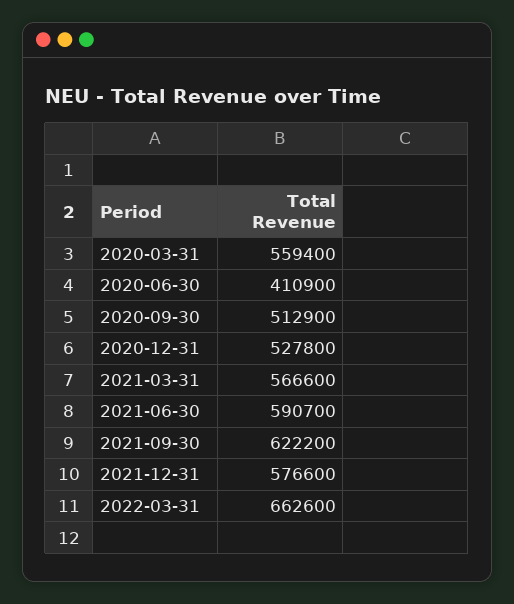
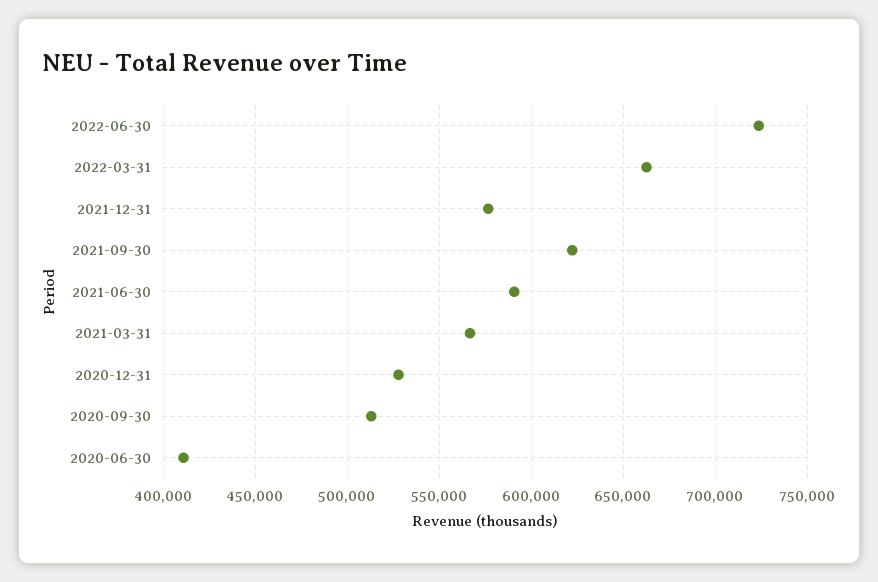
2020-03-31: 559400 -> none
2022-06-30: none -> 725000

